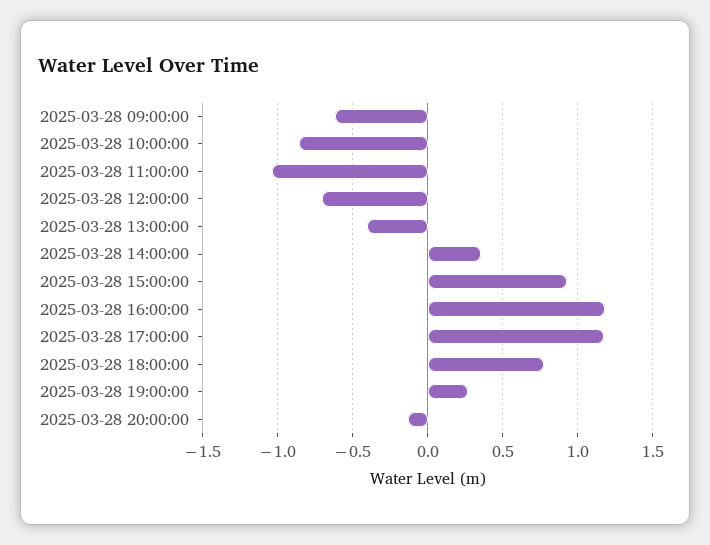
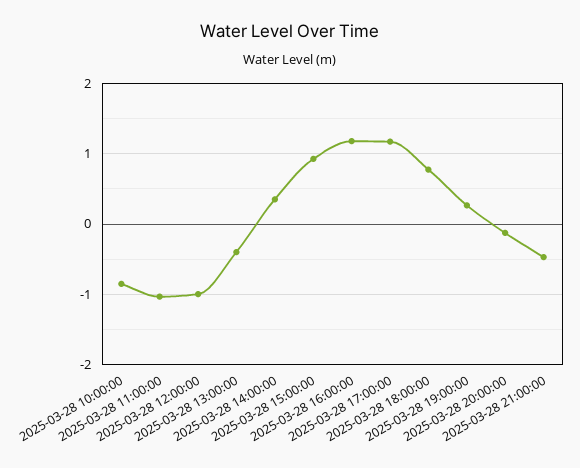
2025-03-28 09:00:00: -0.6 -> none
2025-03-28 12:00:00: -0.7 -> -1
2025-03-28 21:00:00: none -> -0.5

